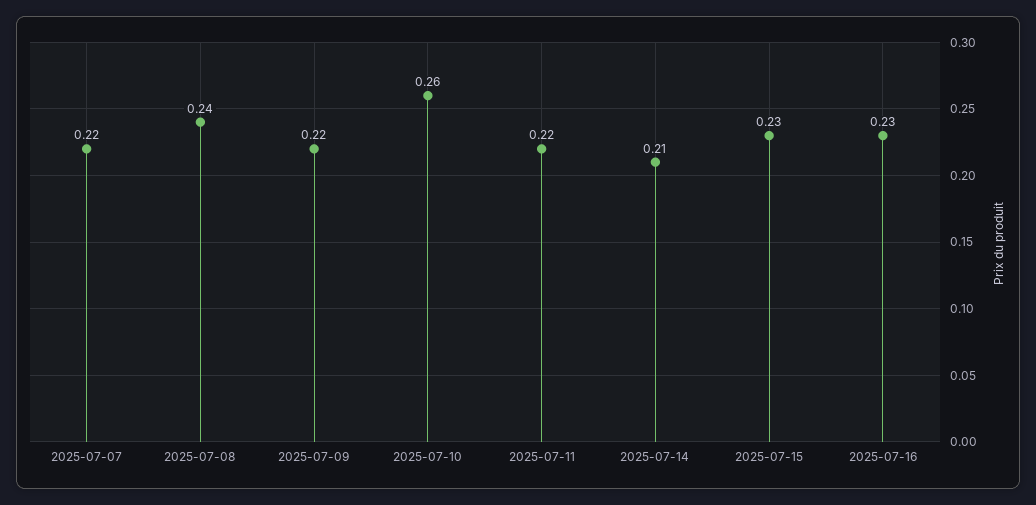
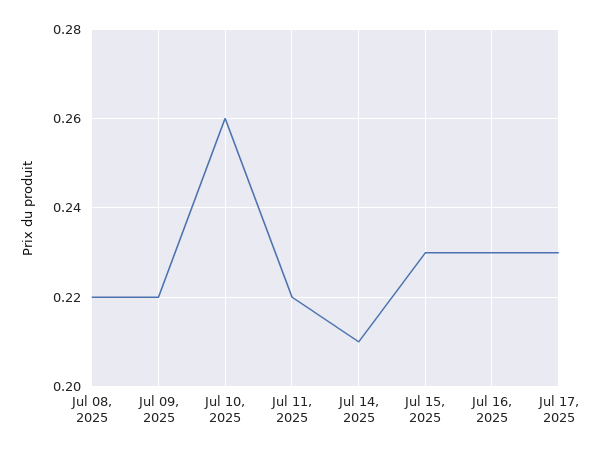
2025-07-07: 0.22 -> none
2025-07-08: 0.24 -> 0.22
Jul 17, 2025: none -> 0.23

